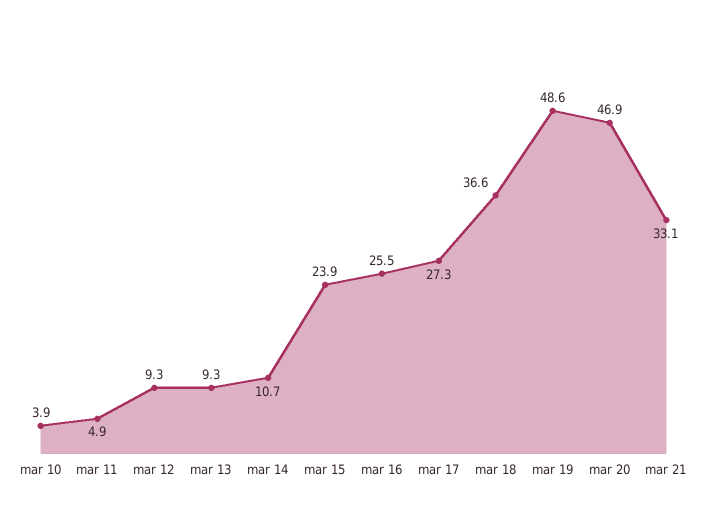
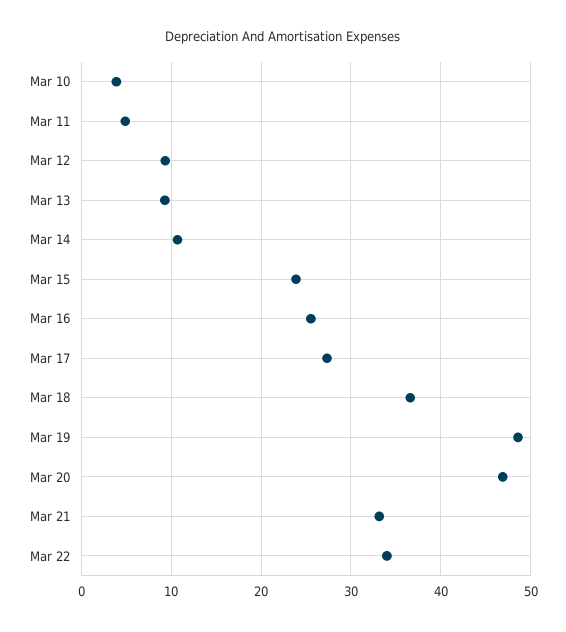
Mar 22: none -> 34

